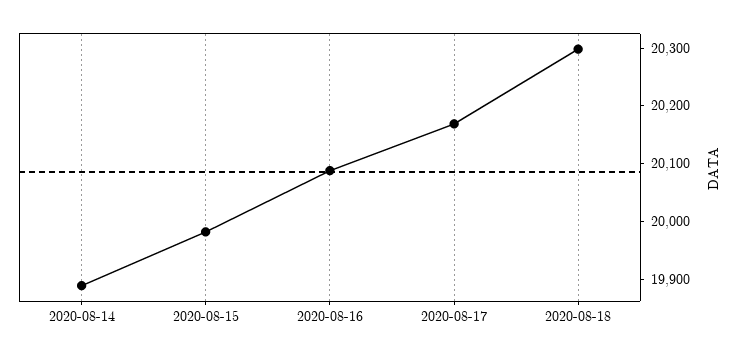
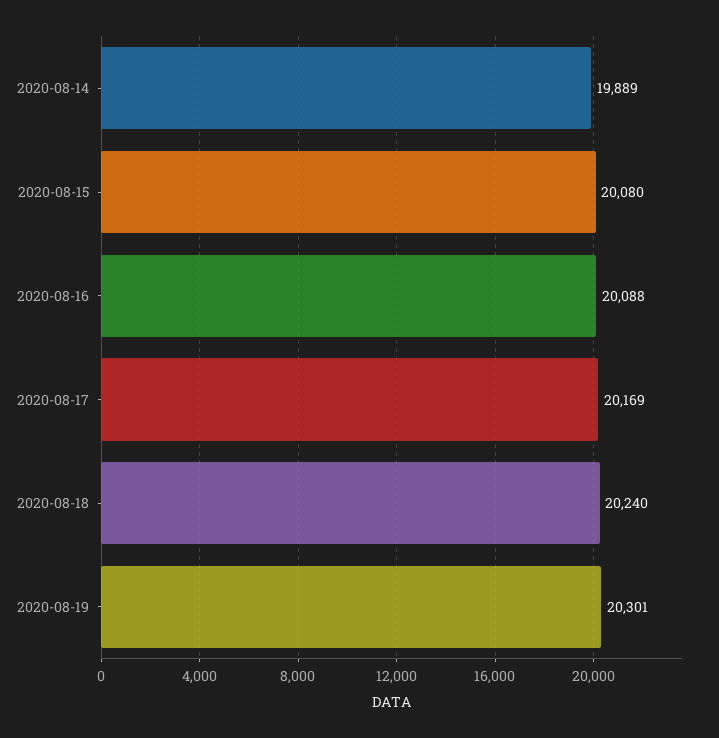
2020-08-15: 19980 -> 20080
2020-08-18: 20300 -> 20240
2020-08-19: none -> 20301

